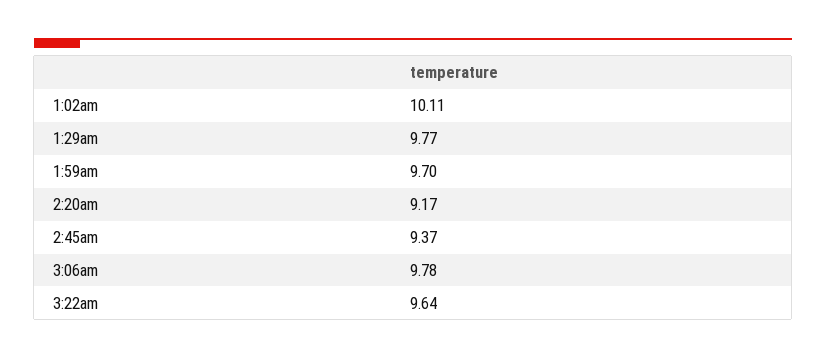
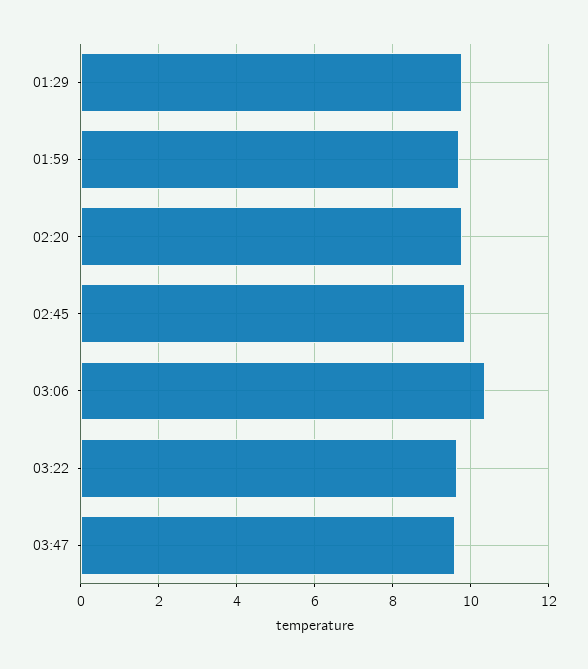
1:02am: 10.11 -> none
2:20am: 9.17 -> 9.8
2:45am: 9.37 -> 9.8
3:06am: 9.78 -> 10.4
03:47: none -> 9.6

